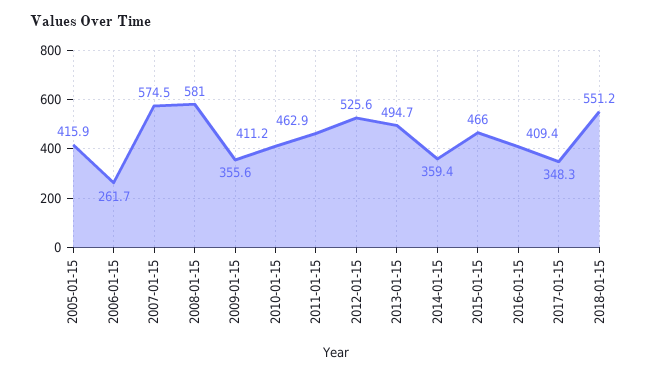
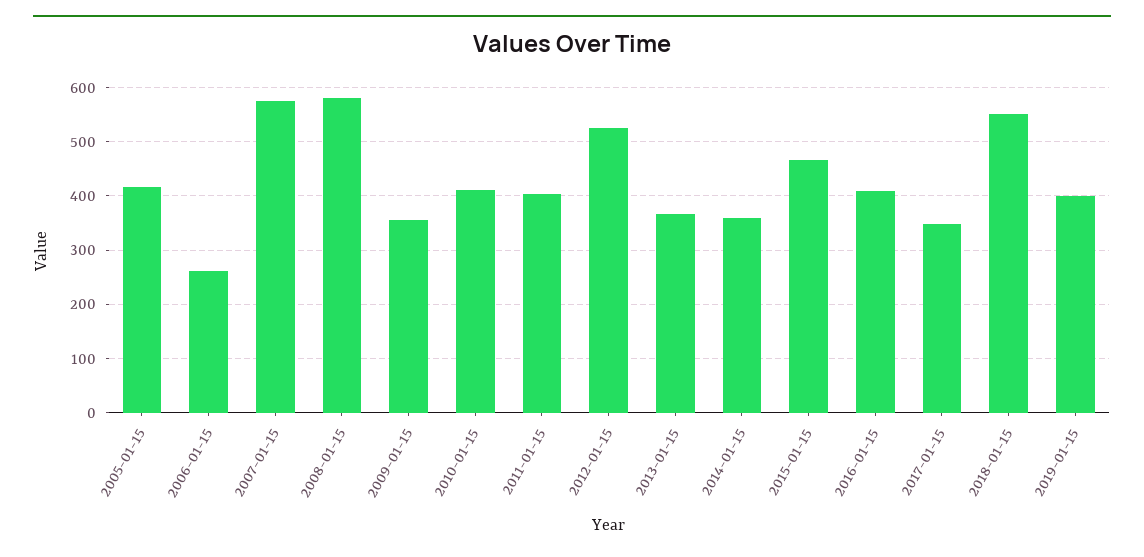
2011-01-15: 462.9 -> 400
2013-01-15: 494.7 -> 360
2019-01-15: none -> 400

